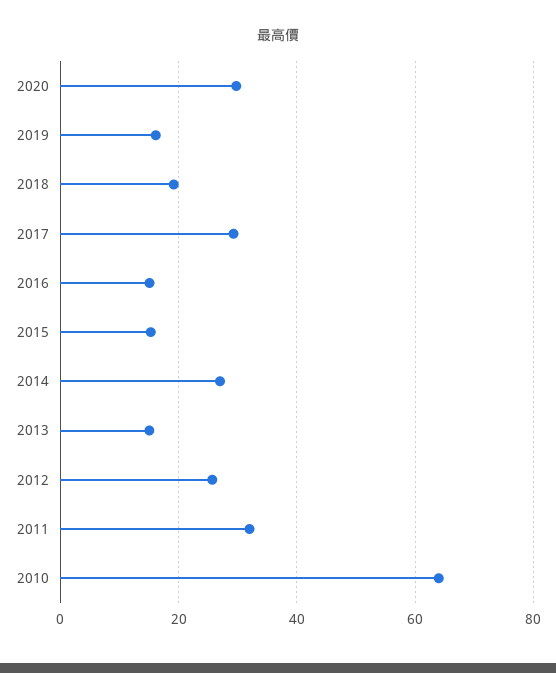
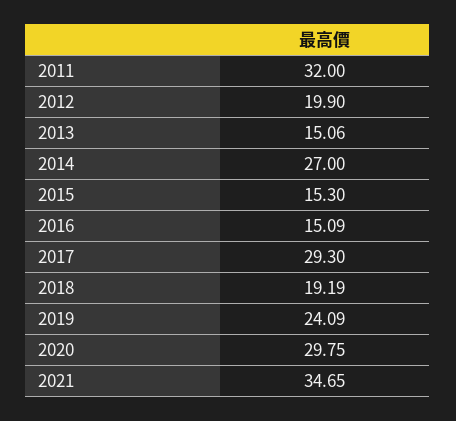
2019: 16 -> 24.09
2012: 26 -> 19.9
2010: 64 -> none
2021: none -> 34.65

